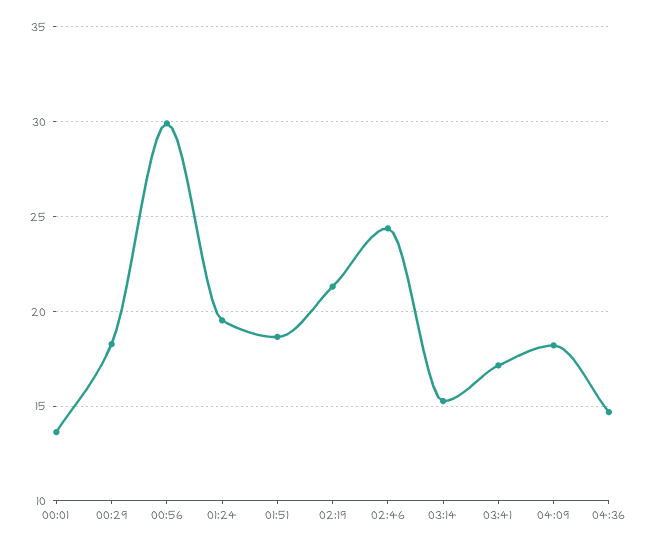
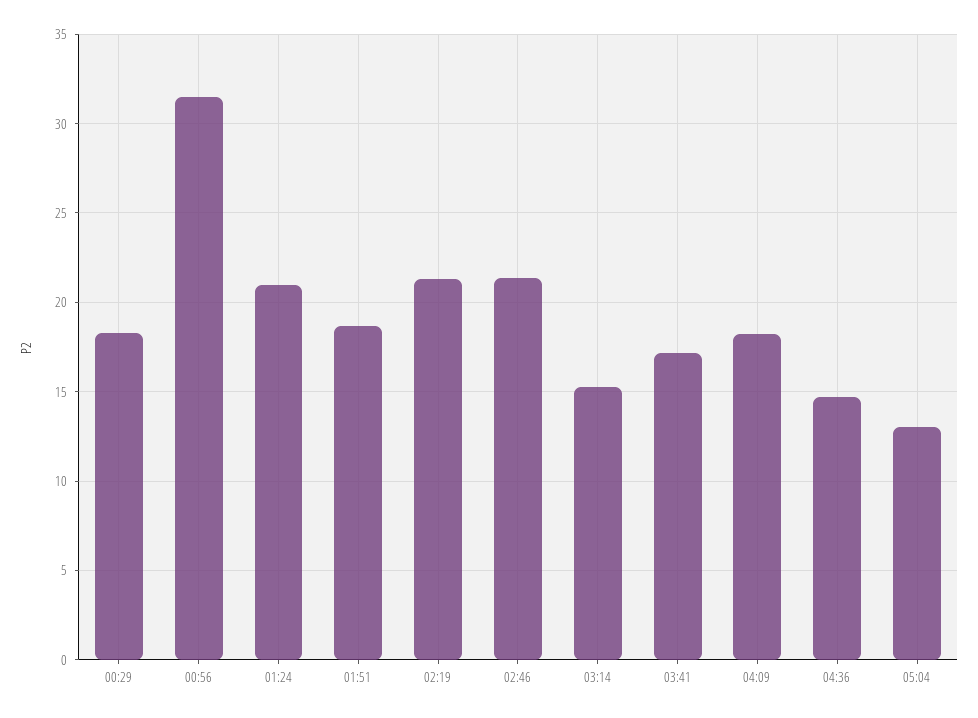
00:01: 13.5 -> none
00:56: 30 -> 31.5
01:24: 19.5 -> 21
02:46: 24.5 -> 21.5
05:04: none -> 13

